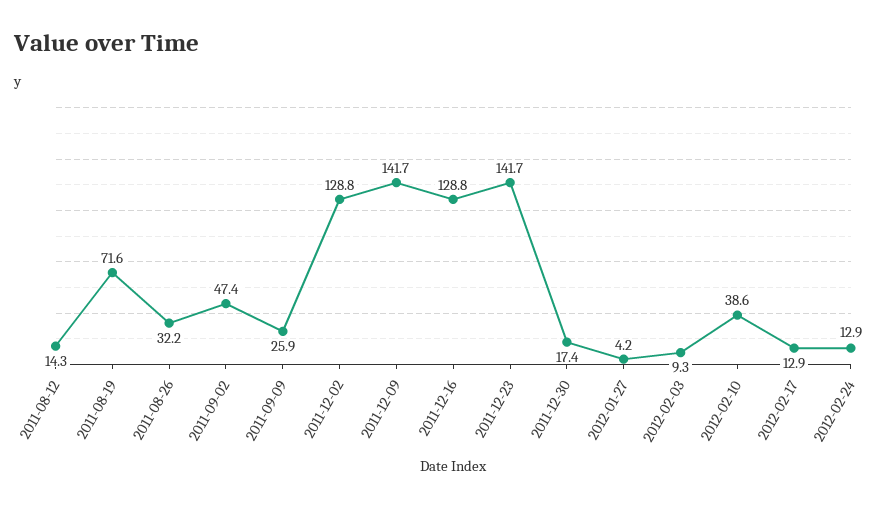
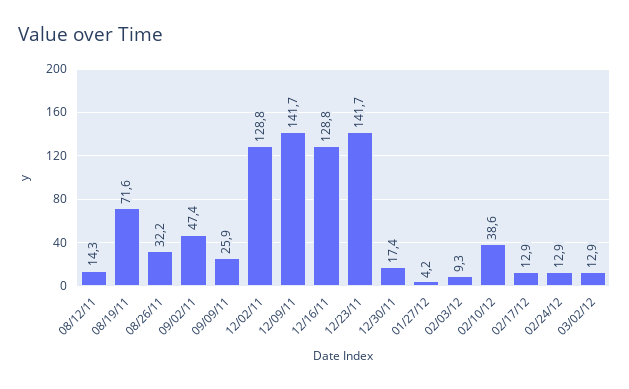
03/02/12: none -> 12.9

